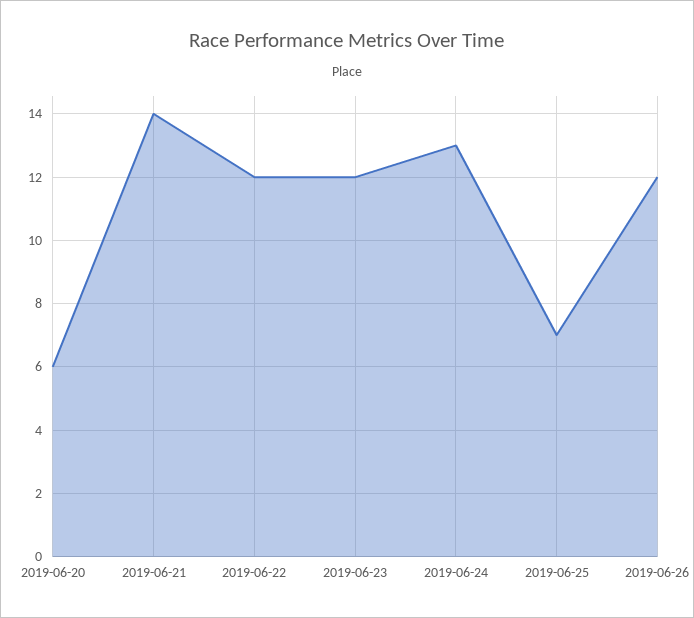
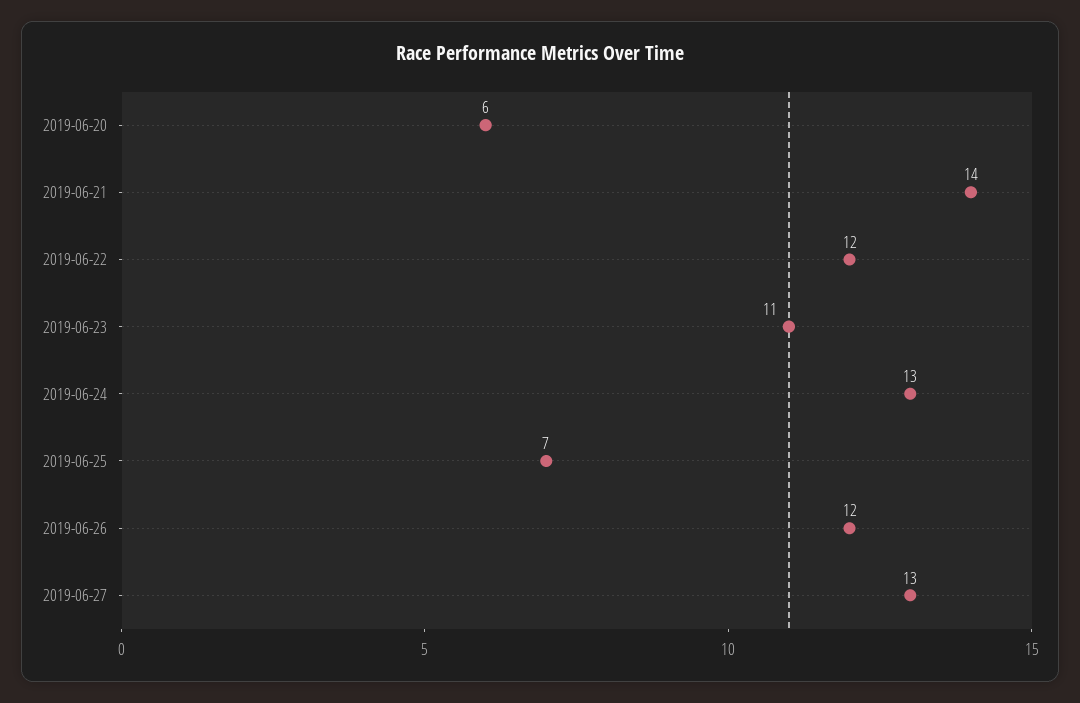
2019-06-23: 12 -> 11
2019-06-27: none -> 13

